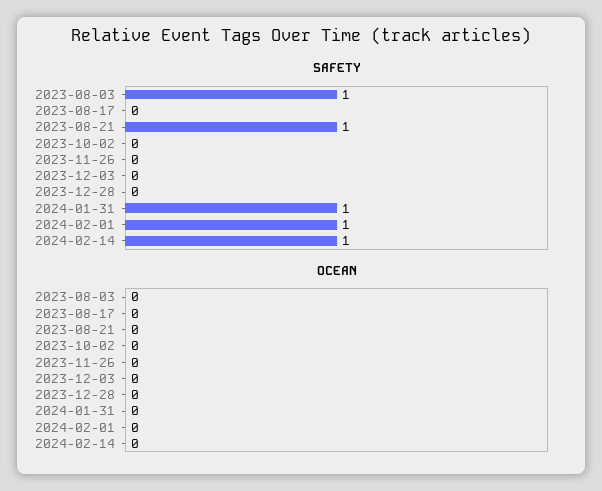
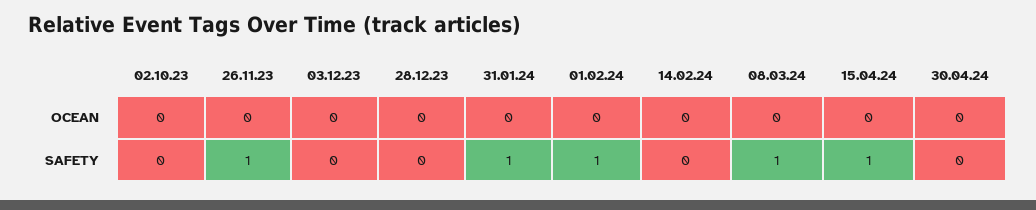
SAFETY, 2023-08-03: 1 -> none
SAFETY, 2023-08-17: 0 -> none
SAFETY, 2023-08-21: 1 -> none
SAFETY, 2023-11-26: 0 -> 1
SAFETY, 2024-02-14: 1 -> 0
OCEAN, 2023-08-03: 0 -> none
OCEAN, 2023-08-17: 0 -> none
OCEAN, 2023-08-21: 0 -> none
OCEAN, 08.03.24: none -> 0
OCEAN, 15.04.24: none -> 0
OCEAN, 30.04.24: none -> 0
SAFETY, 08.03.24: none -> 1
SAFETY, 15.04.24: none -> 1
SAFETY, 30.04.24: none -> 0

